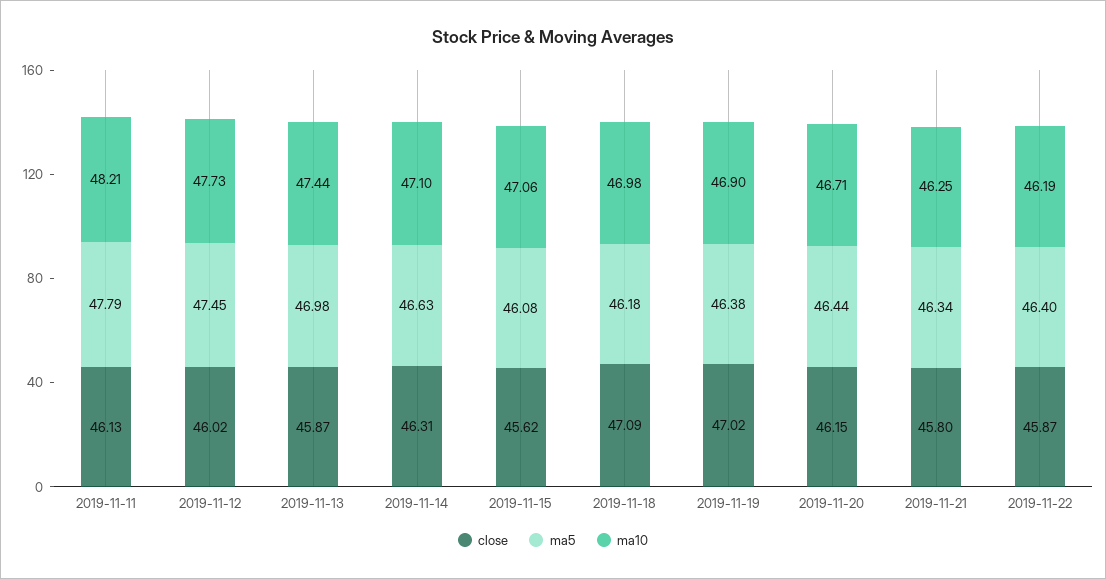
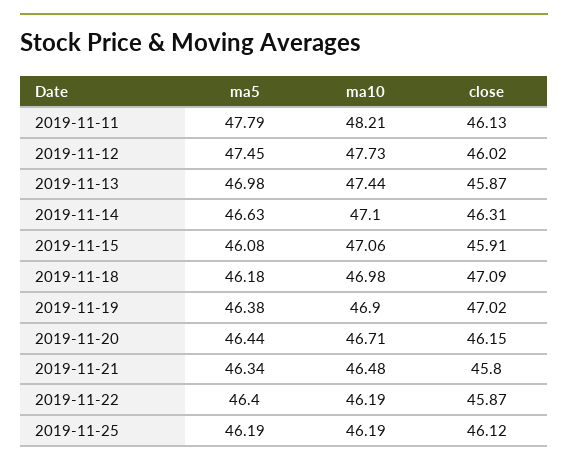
close, 2019-11-15: 45.62 -> 45.91
ma10, 2019-11-21: 46.25 -> 46.48
ma5, 2019-11-25: none -> 46.19
ma10, 2019-11-25: none -> 46.19
close, 2019-11-25: none -> 46.12

